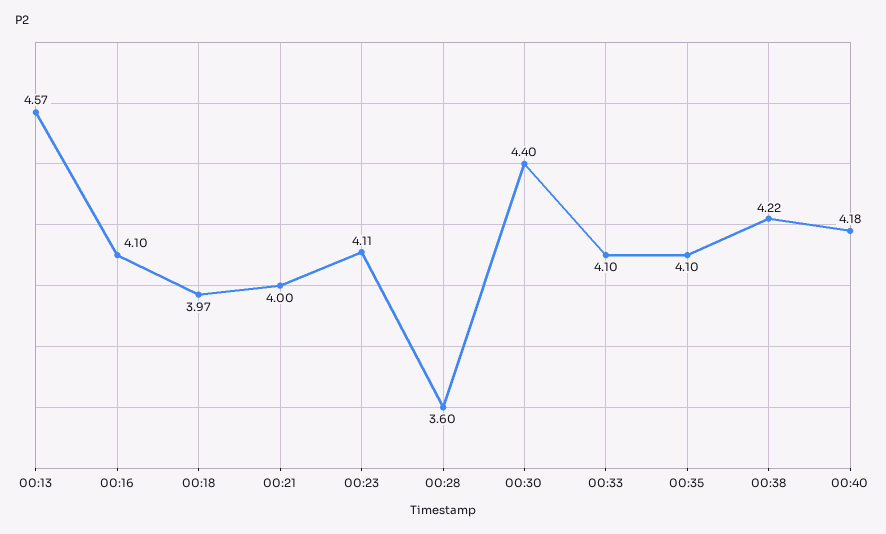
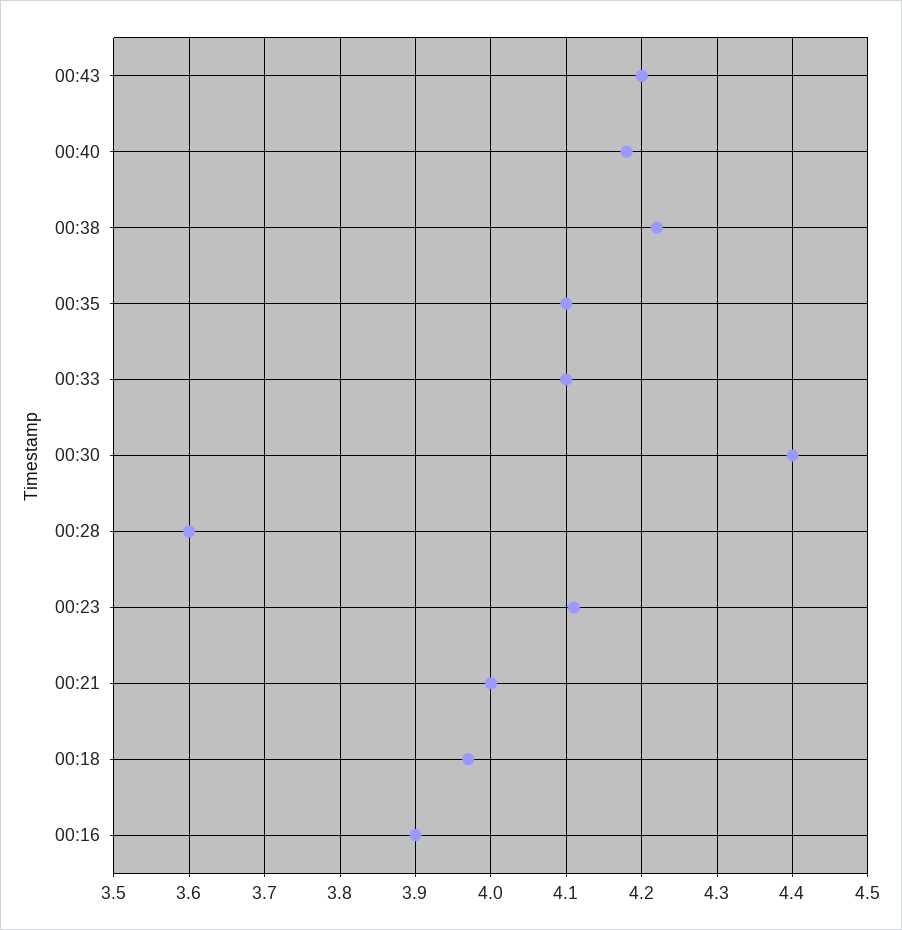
00:13: 4.57 -> none
00:16: 4.1 -> 3.9
00:43: none -> 4.2

